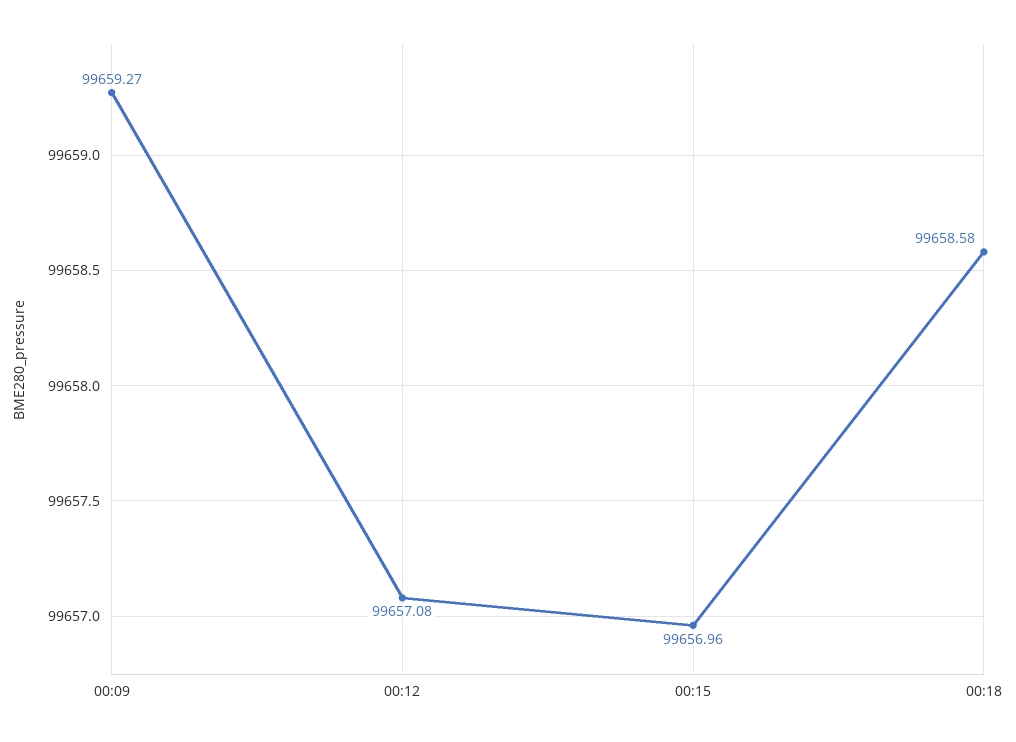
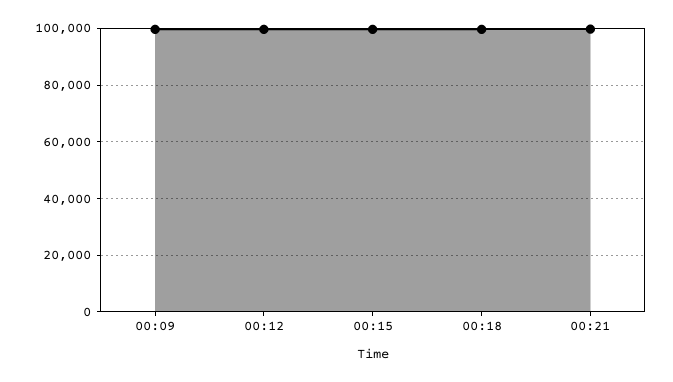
00:21: none -> 100000

